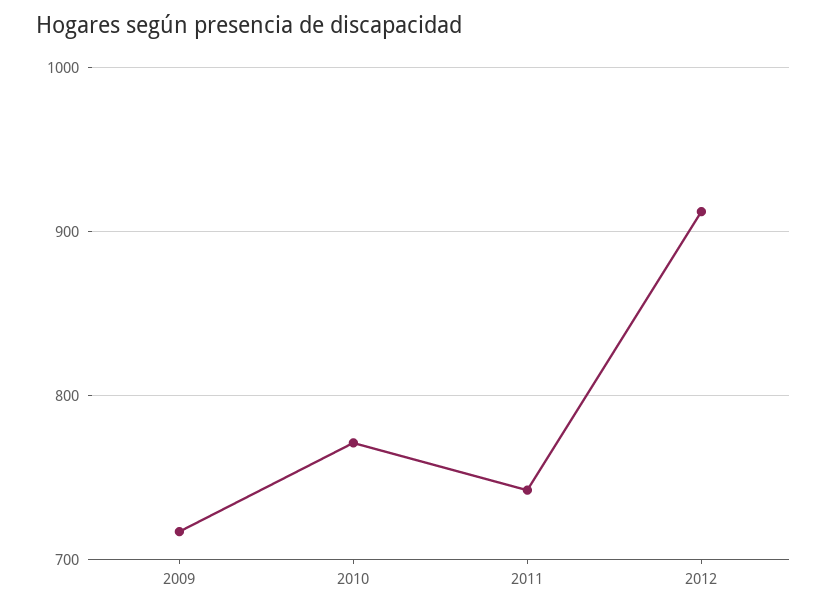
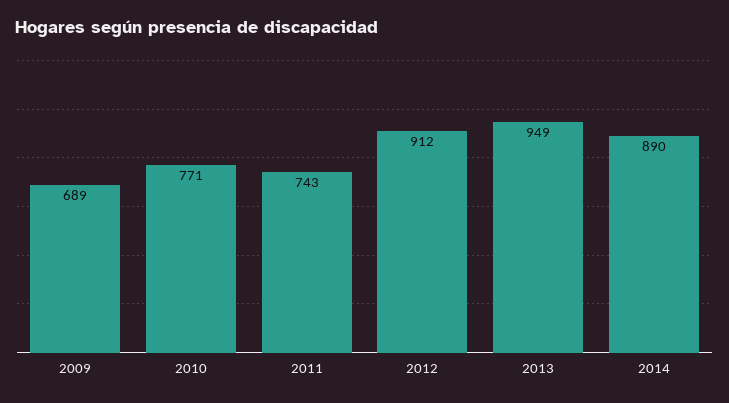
2009: 720 -> 689
2013: none -> 949
2014: none -> 890

